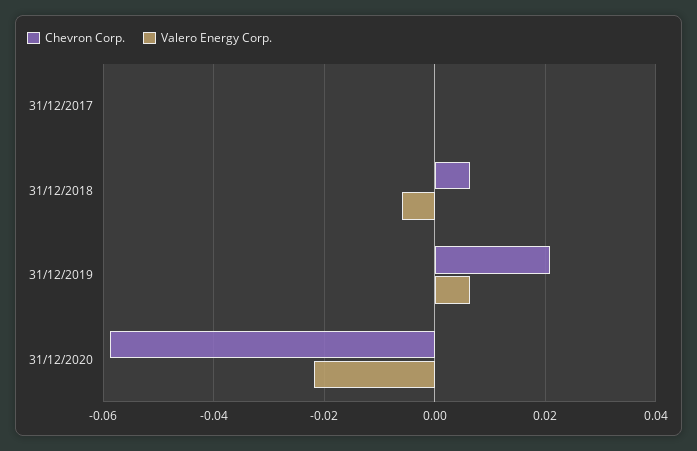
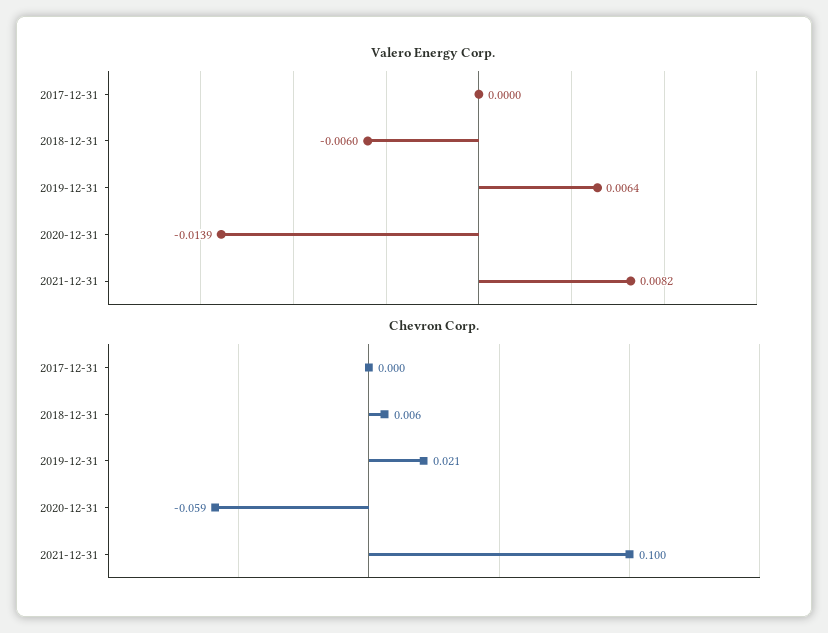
Valero Energy Corp., 31/12/2020: -0.022 -> -0.0139
Valero Energy Corp., 2021-12-31: none -> 0.0082
Chevron Corp., 2021-12-31: none -> 0.1

